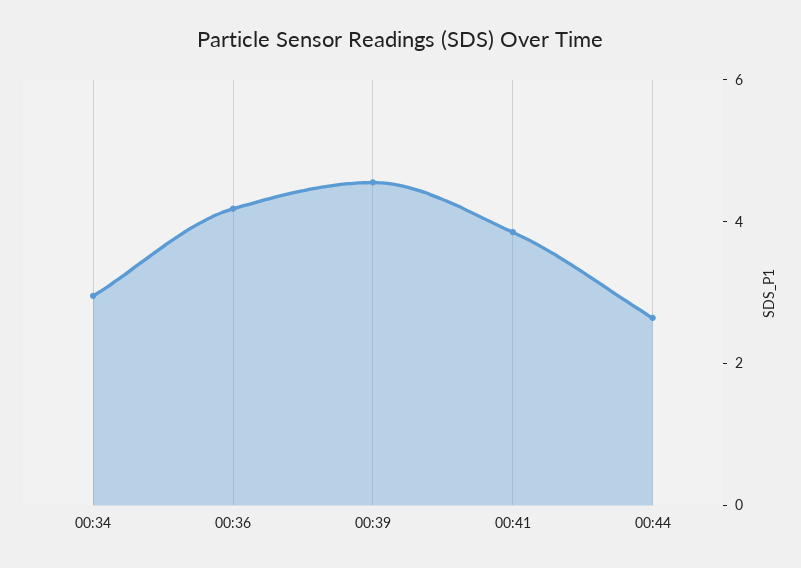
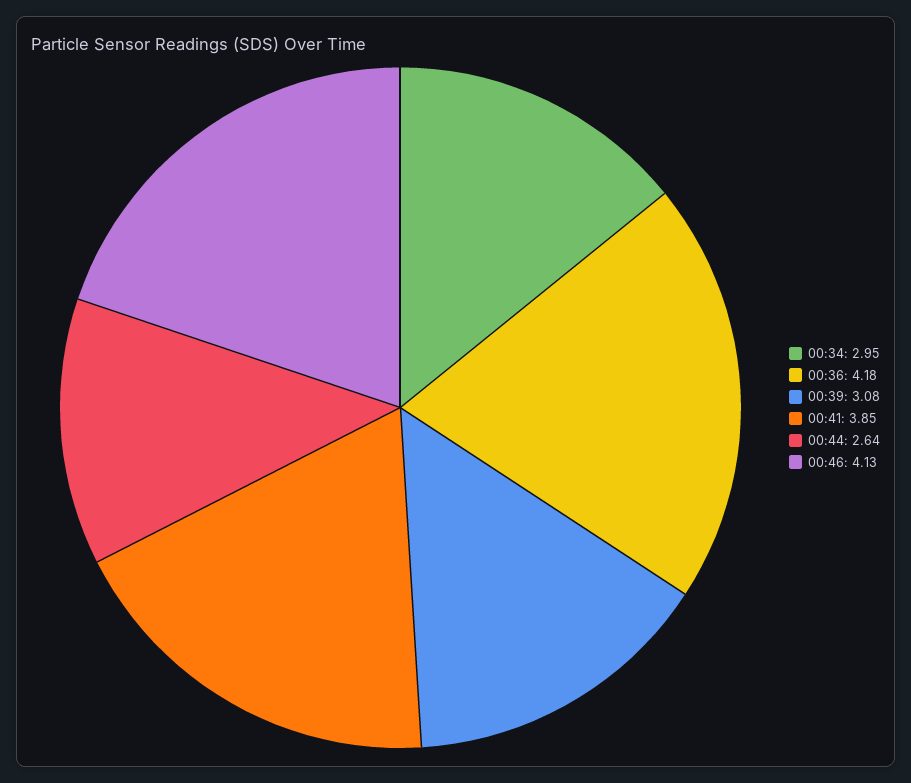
00:39: 4.5 -> 3.08
00:46: none -> 4.13

